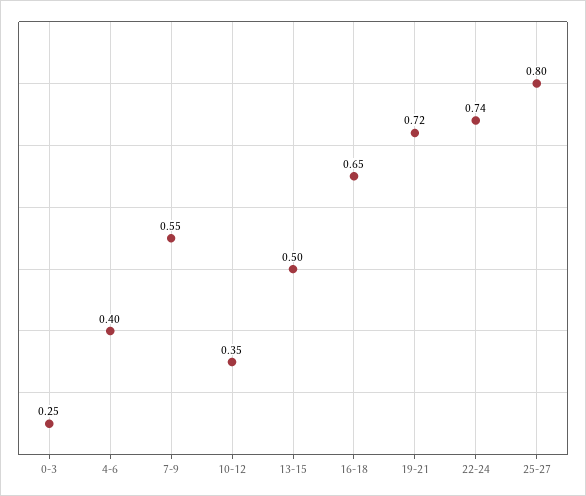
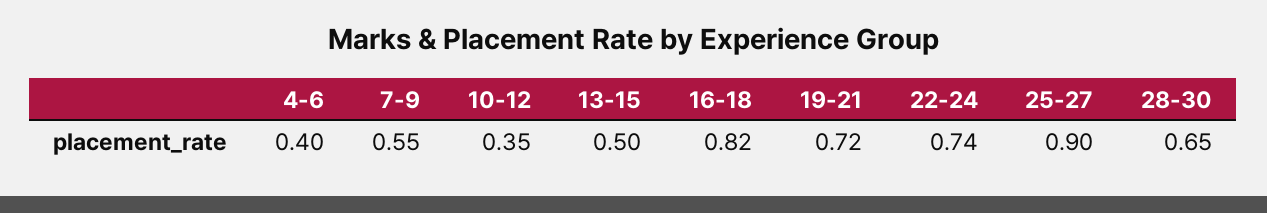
0-3: 0.25 -> none
16-18: 0.65 -> 0.82
25-27: 0.8 -> 0.9
28-30: none -> 0.65

